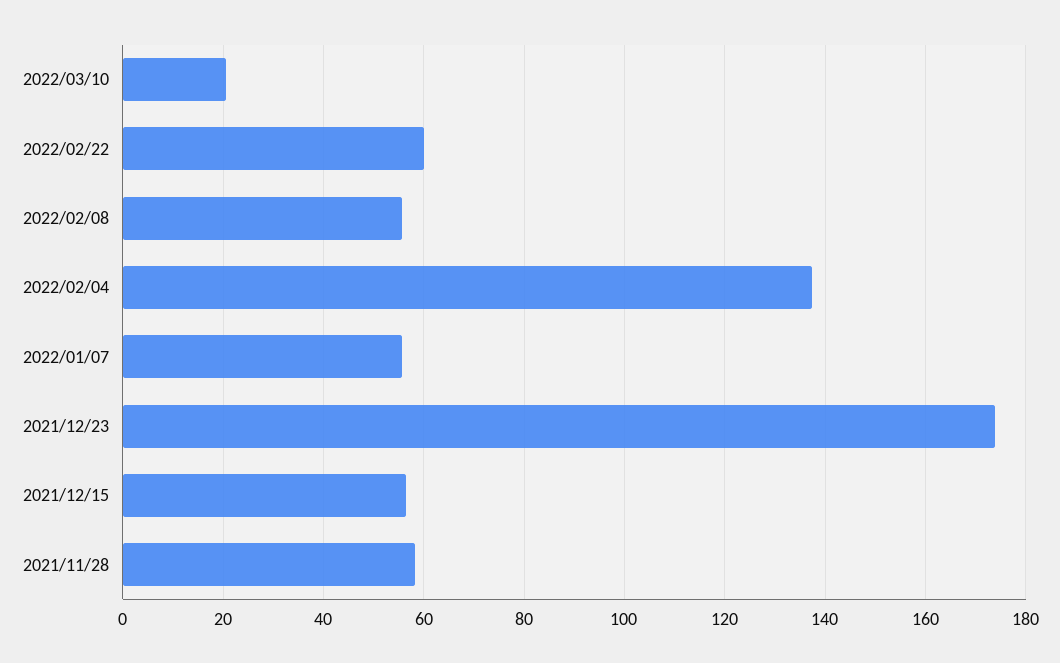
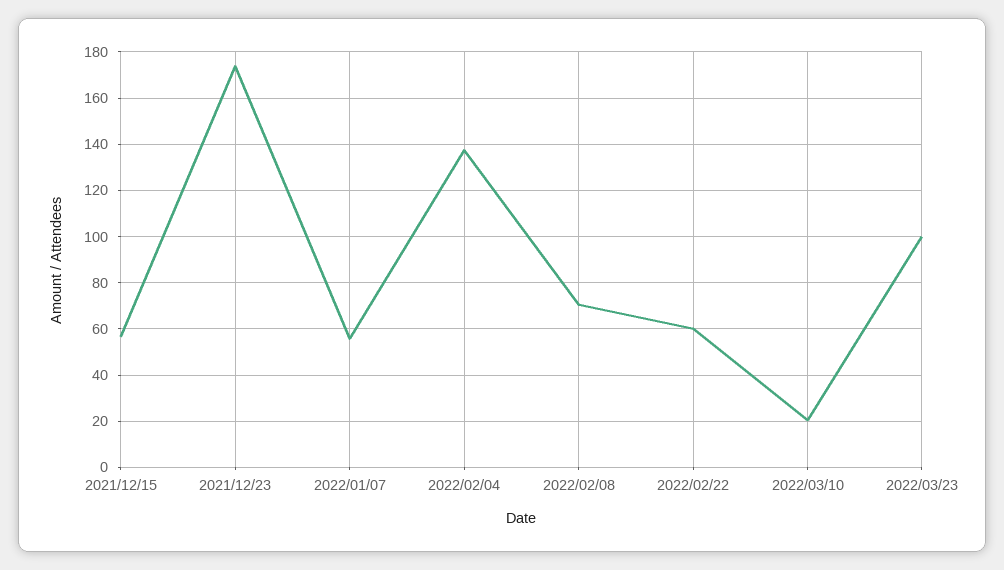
2022/02/08: 56 -> 70
2021/11/28: 58 -> none
2022/03/23: none -> 100

